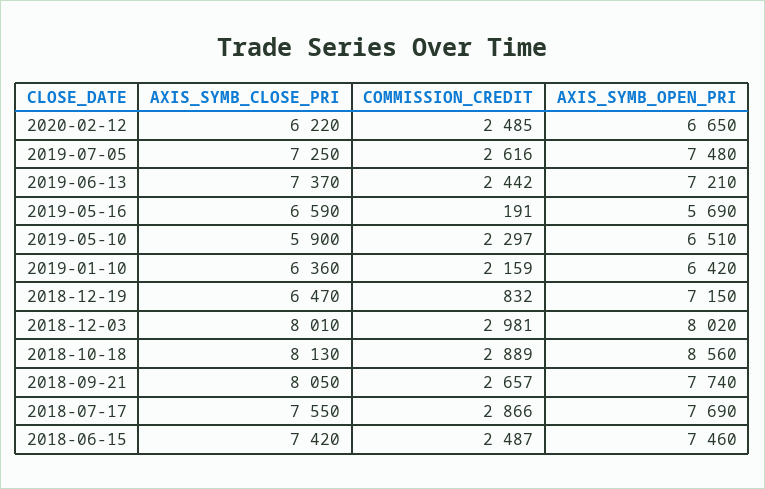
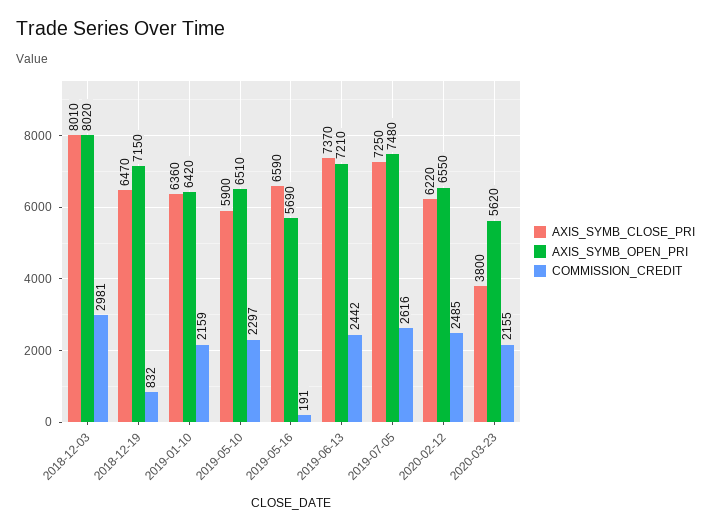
AXIS_SYMB_OPEN_PRI, 2020-02-12: 6650 -> 6550
AXIS_SYMB_CLOSE_PRI, 2018-10-18: 8130 -> none
COMMISSION_CREDIT, 2018-10-18: 2889 -> none
AXIS_SYMB_OPEN_PRI, 2018-10-18: 8560 -> none
AXIS_SYMB_CLOSE_PRI, 2018-09-21: 8050 -> none
COMMISSION_CREDIT, 2018-09-21: 2657 -> none
AXIS_SYMB_OPEN_PRI, 2018-09-21: 7740 -> none
AXIS_SYMB_CLOSE_PRI, 2018-07-17: 7550 -> none
COMMISSION_CREDIT, 2018-07-17: 2866 -> none
AXIS_SYMB_OPEN_PRI, 2018-07-17: 7690 -> none
AXIS_SYMB_CLOSE_PRI, 2018-06-15: 7420 -> none
COMMISSION_CREDIT, 2018-06-15: 2487 -> none
AXIS_SYMB_OPEN_PRI, 2018-06-15: 7460 -> none
AXIS_SYMB_CLOSE_PRI, 2020-03-23: none -> 3800
AXIS_SYMB_OPEN_PRI, 2020-03-23: none -> 5620
COMMISSION_CREDIT, 2020-03-23: none -> 2155

